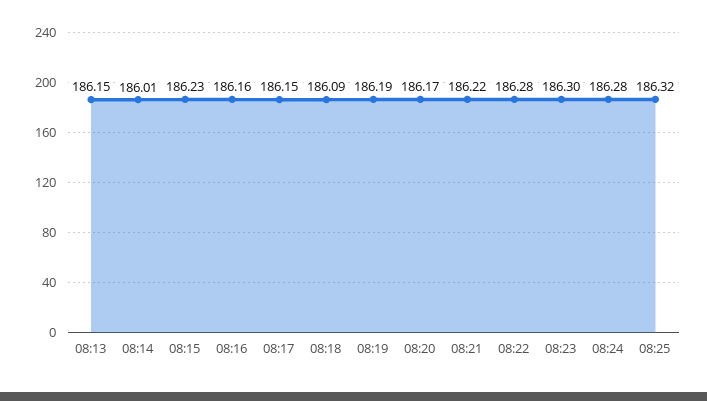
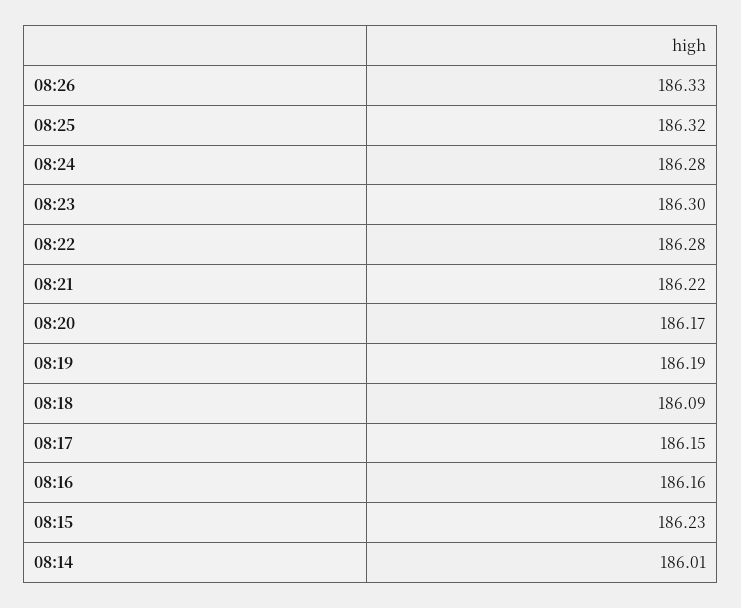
08:13: 186.15 -> none
08:26: none -> 186.33

